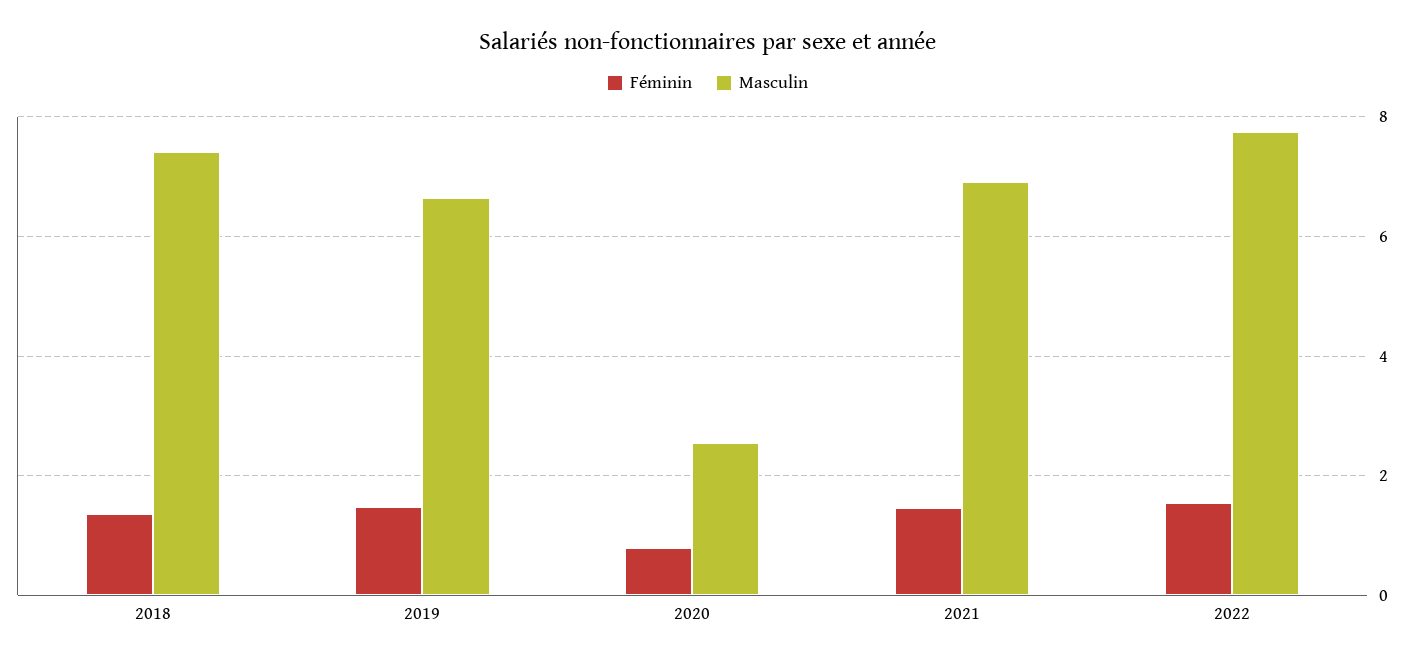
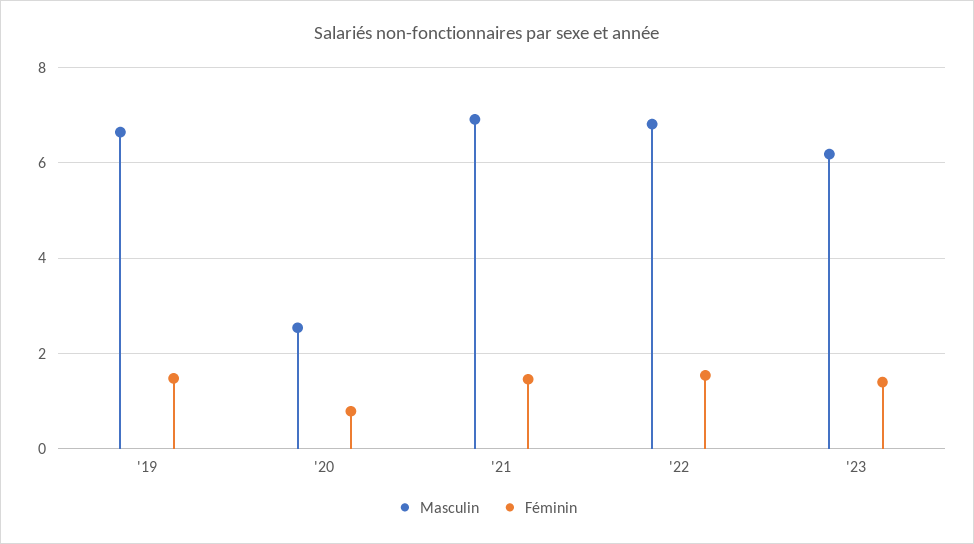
Féminin, 2018: 1.4 -> none
Masculin, 2018: 7.4 -> none
Masculin, 2022: 7.8 -> 6.8
Masculin, '23: none -> 6.2
Féminin, '23: none -> 1.4

